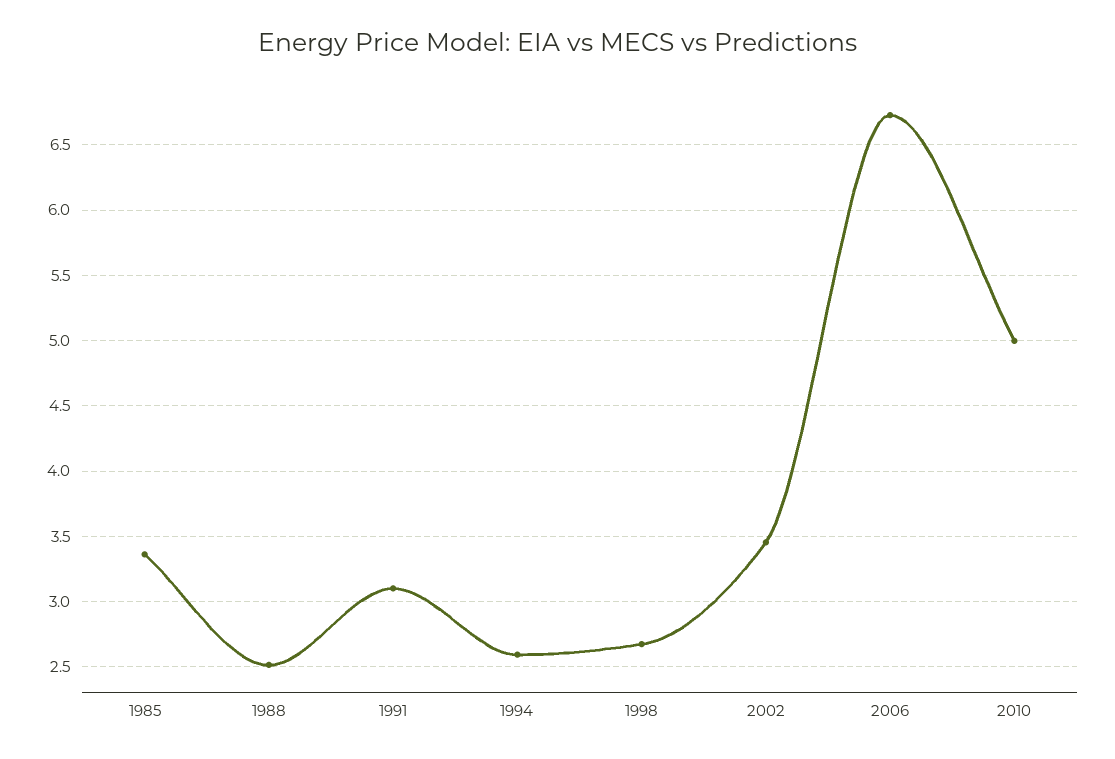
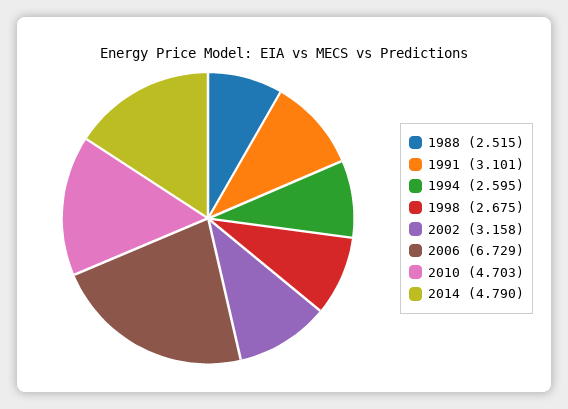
1985: 3.35 -> none
2002: 3.45 -> 3.158
2010: 5 -> 4.703
2014: none -> 4.79

